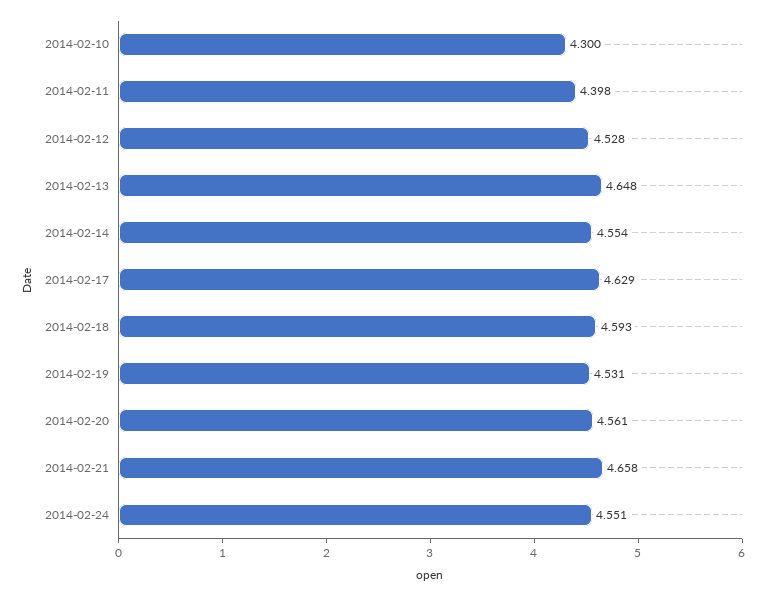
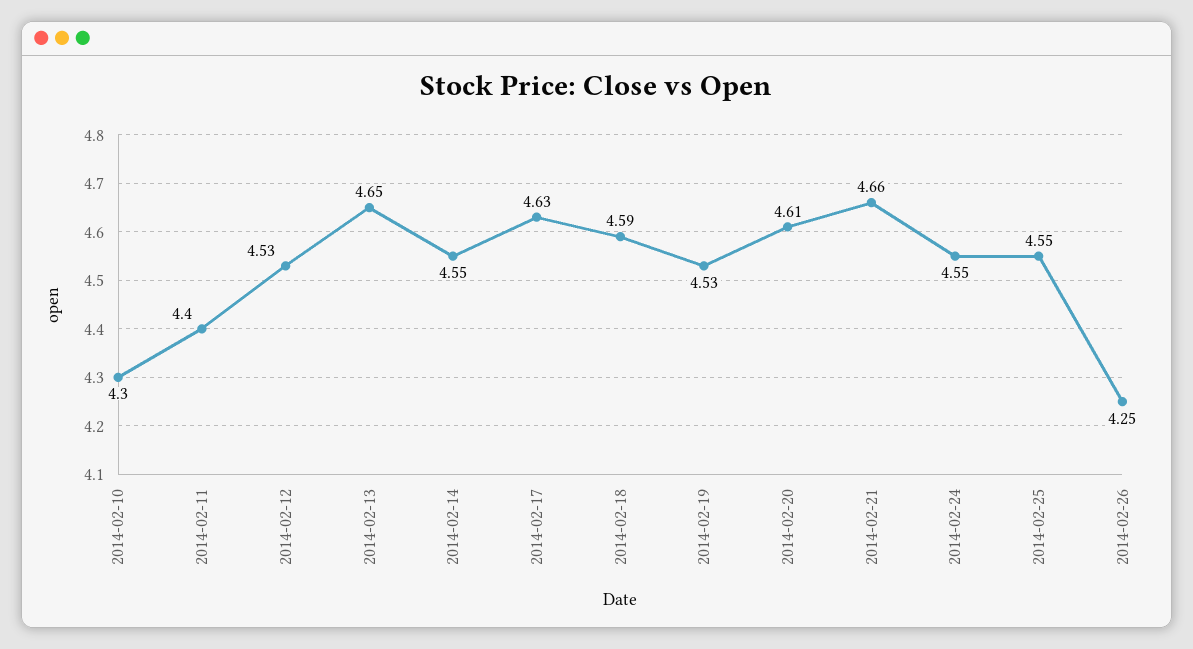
2014-02-20: 4.561 -> 4.61
2014-02-25: none -> 4.55
2014-02-26: none -> 4.25

